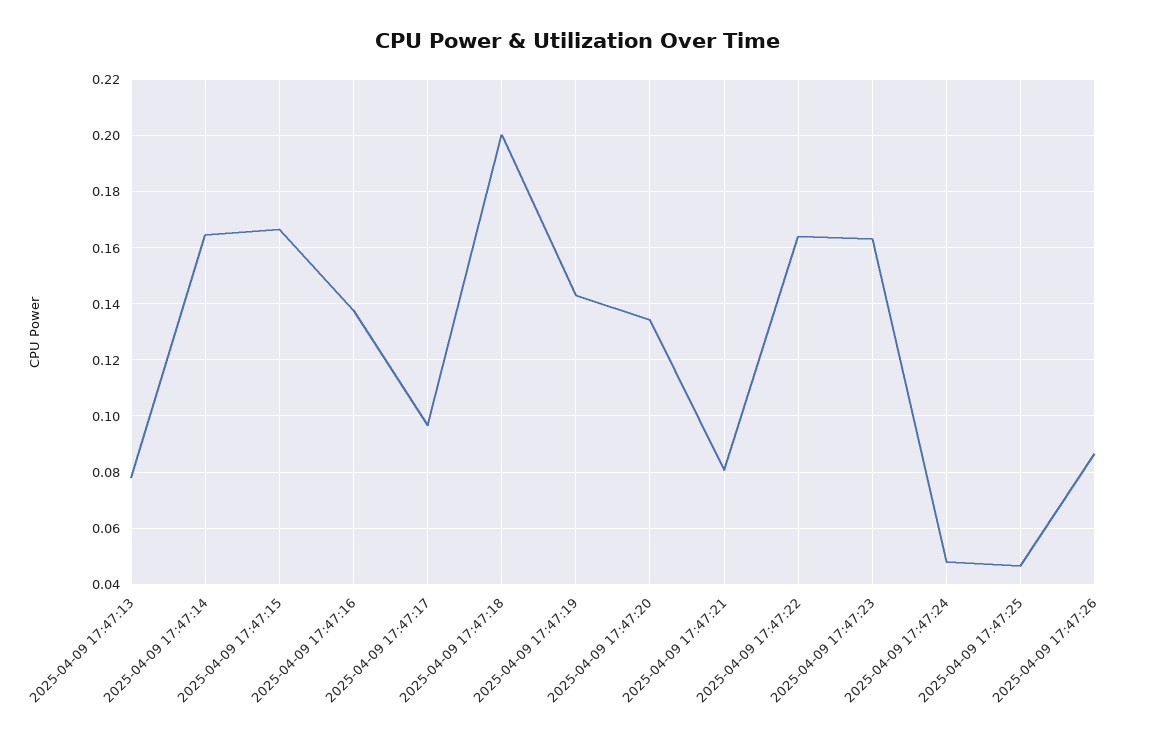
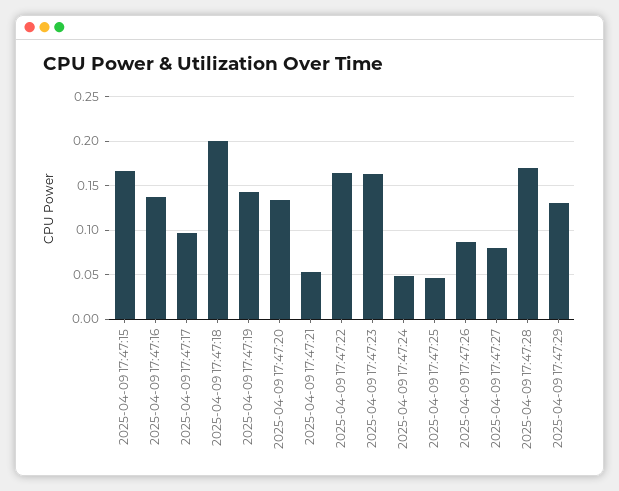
2025-04-09 17:47:13: 0.0775 -> none
2025-04-09 17:47:14: 0.165 -> none
2025-04-09 17:47:21: 0.08 -> 0.05
2025-04-09 17:47:27: none -> 0.08
2025-04-09 17:47:28: none -> 0.17
2025-04-09 17:47:29: none -> 0.13

